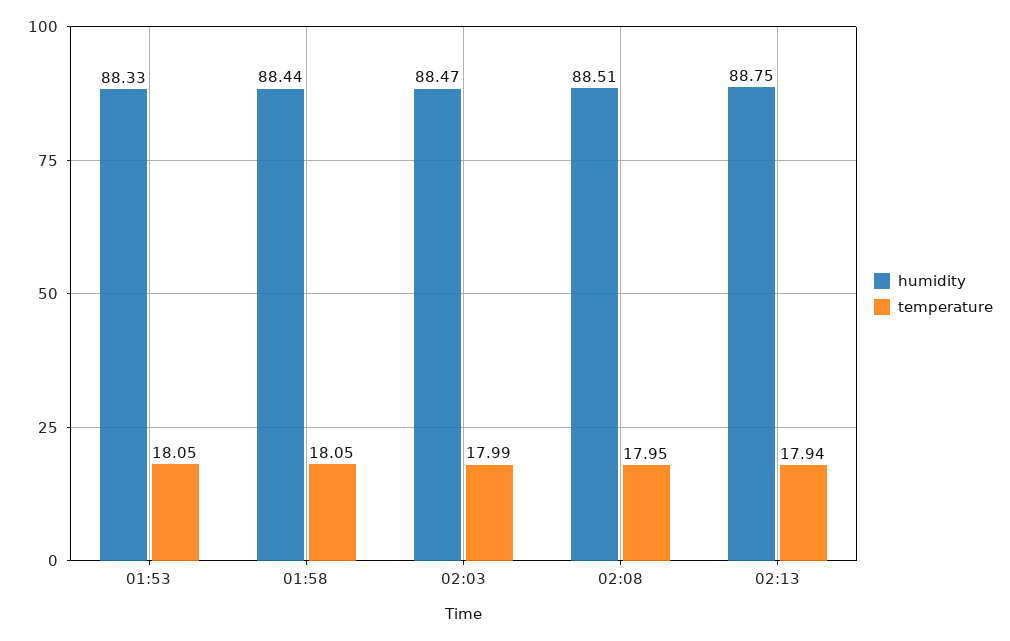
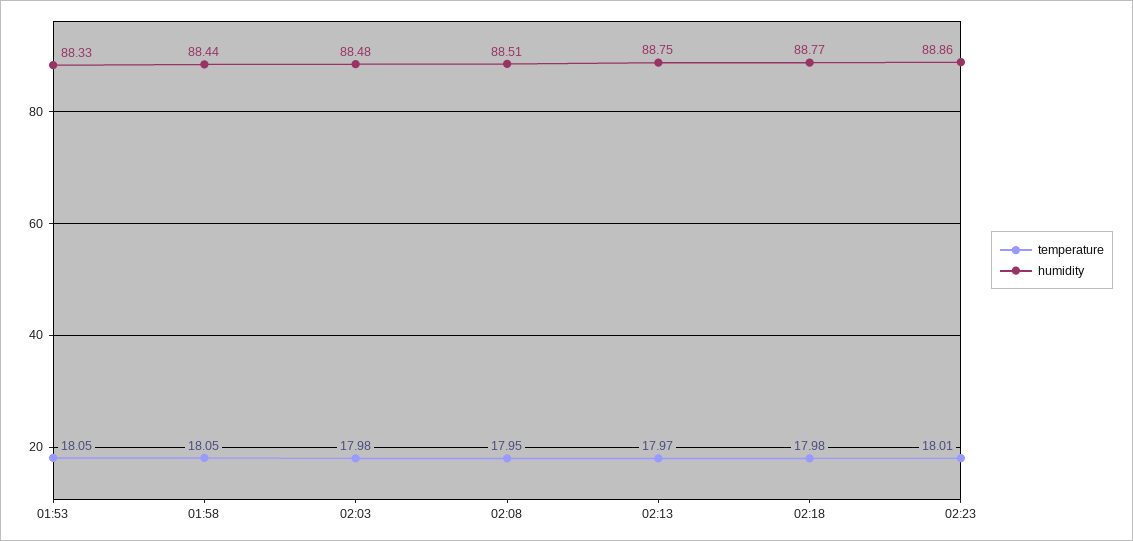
humidity, 02:03: 88.47 -> 88.48
temperature, 02:03: 17.99 -> 17.98
temperature, 02:13: 17.94 -> 17.97
temperature, 02:18: none -> 17.98
humidity, 02:18: none -> 88.77
temperature, 02:23: none -> 18.01
humidity, 02:23: none -> 88.86

